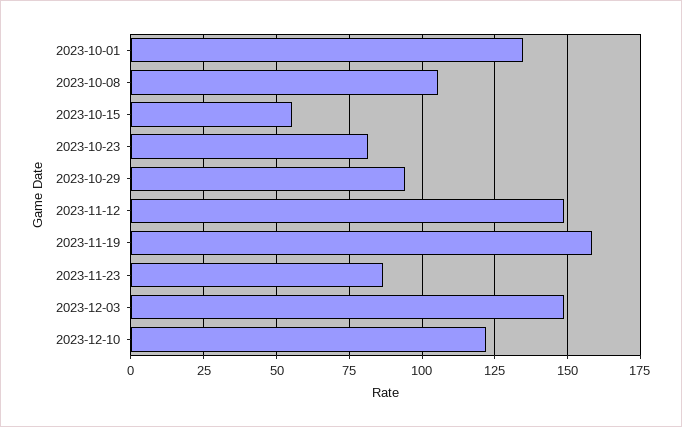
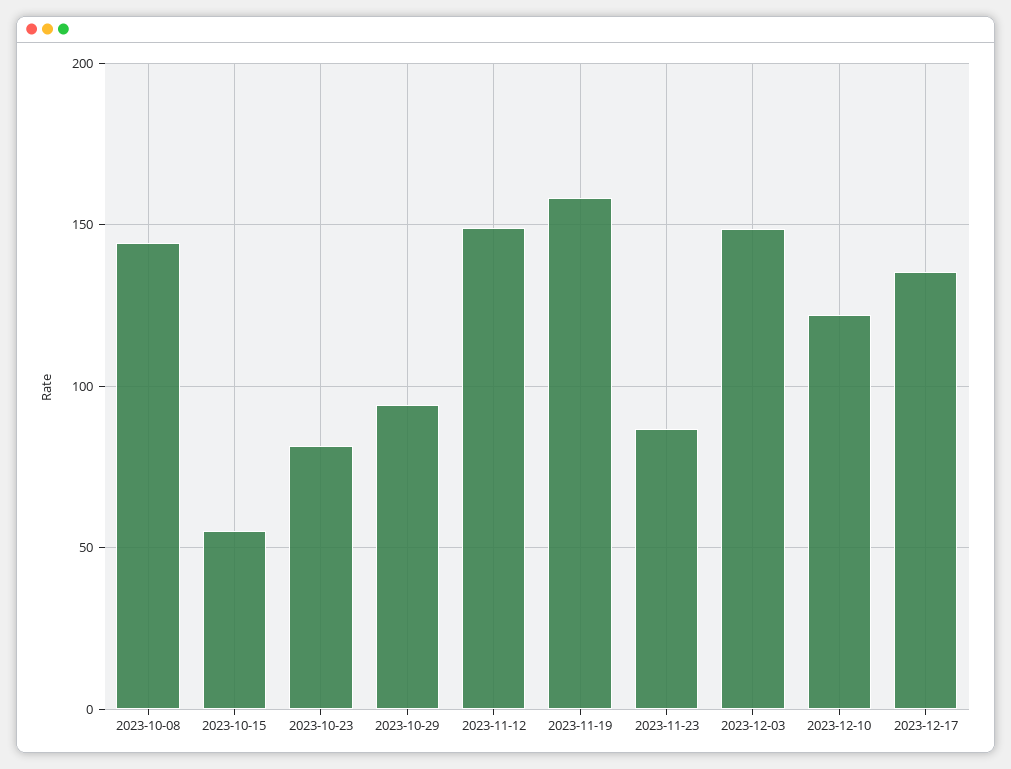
2023-10-01: 135 -> none
2023-10-08: 105 -> 145
2023-12-17: none -> 135

